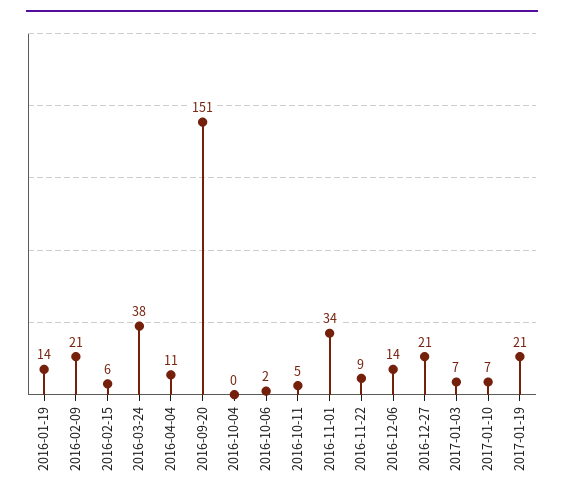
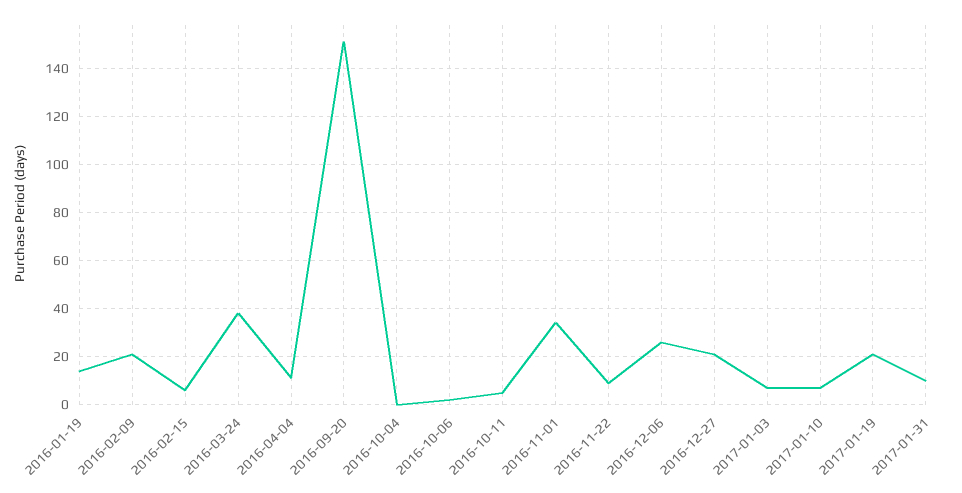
2016-12-06: 14 -> 25
2017-01-31: none -> 10

